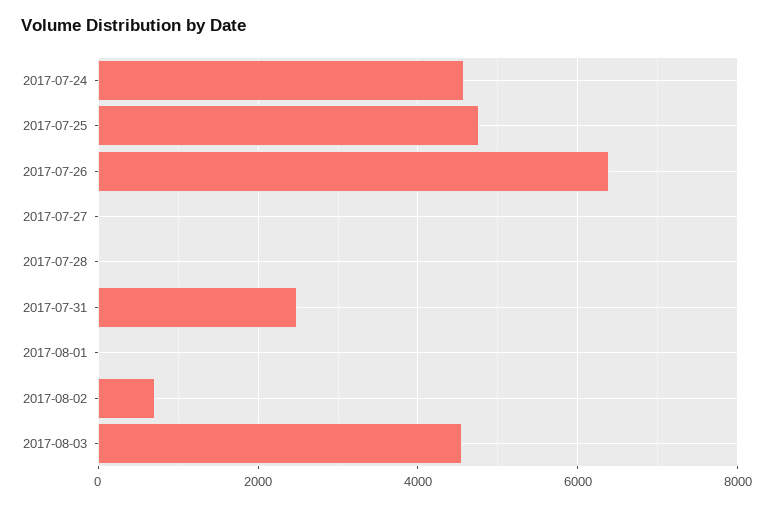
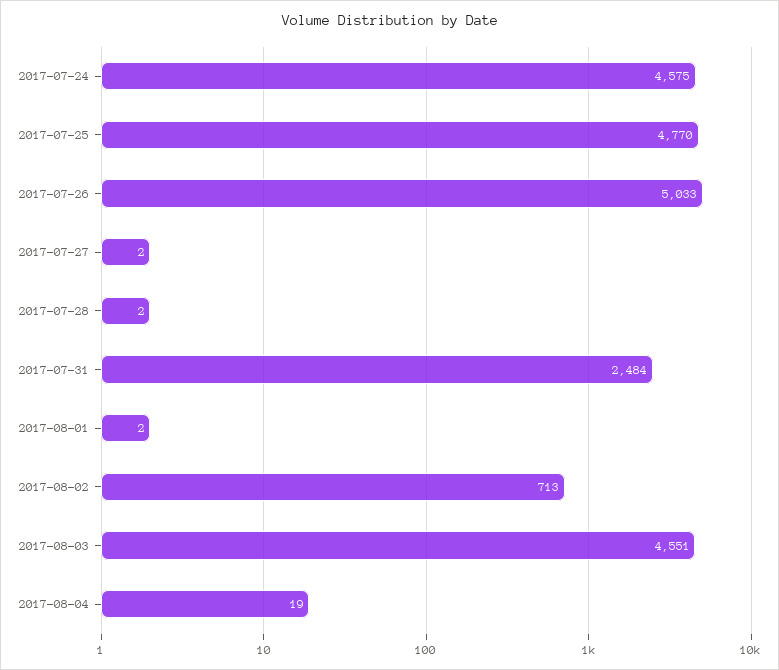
2017-07-26: 6400 -> 5033
2017-08-04: none -> 19

